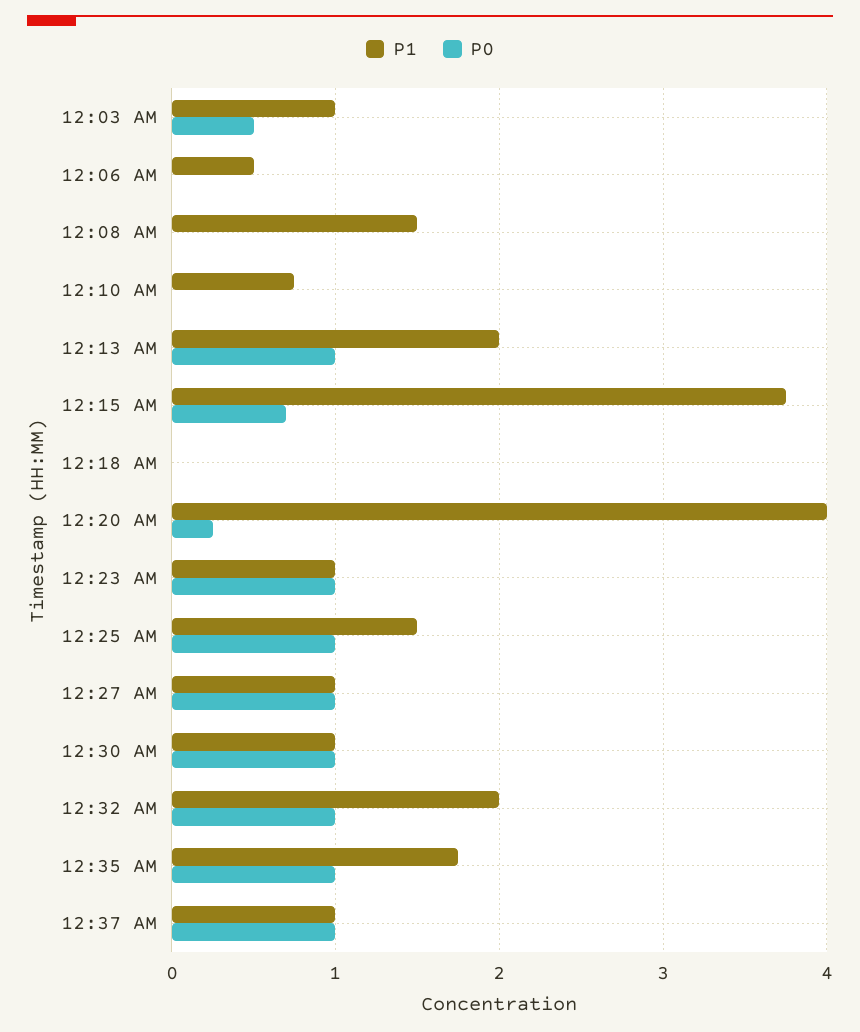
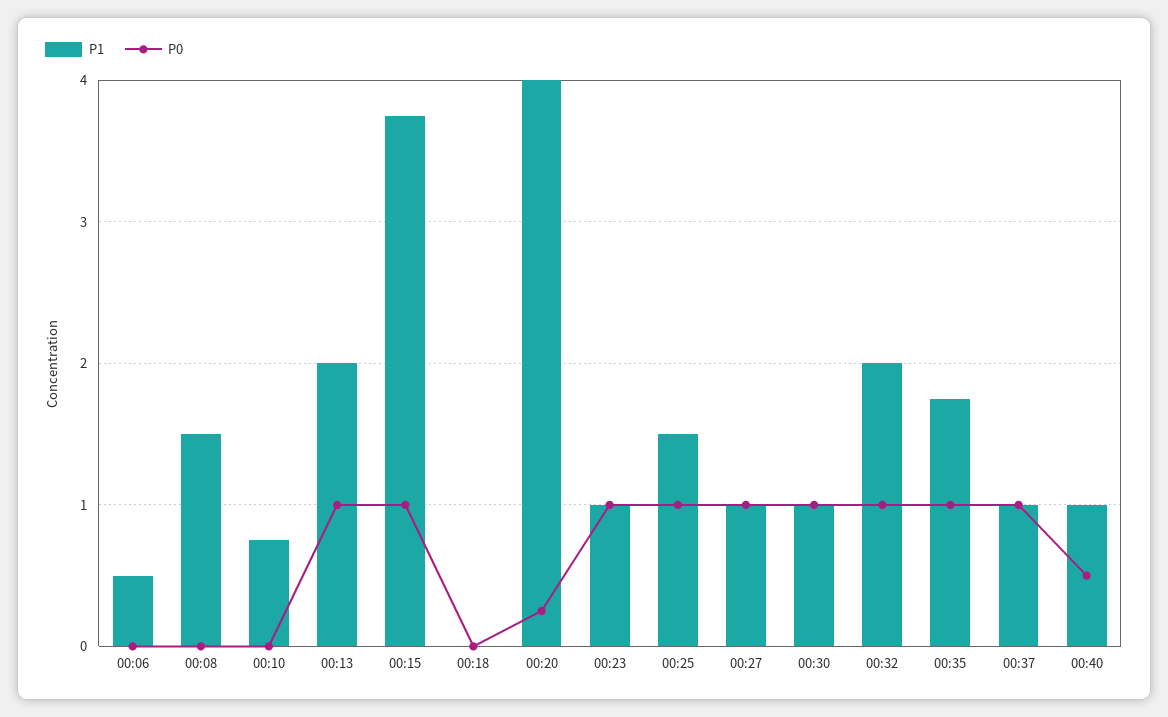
P1, 12:03 AM: 1 -> none
P0, 12:03 AM: 0.5 -> none
P0, 12:15 AM: 0.7 -> 1
P1, 00:40: none -> 1
P0, 00:40: none -> 0.5

